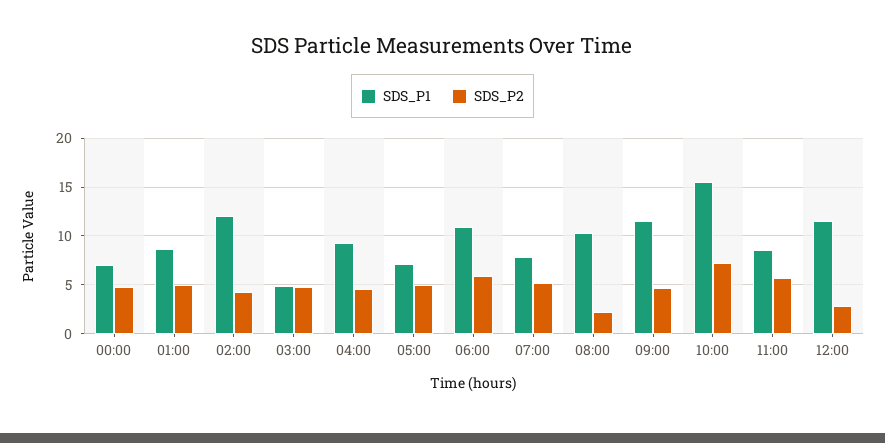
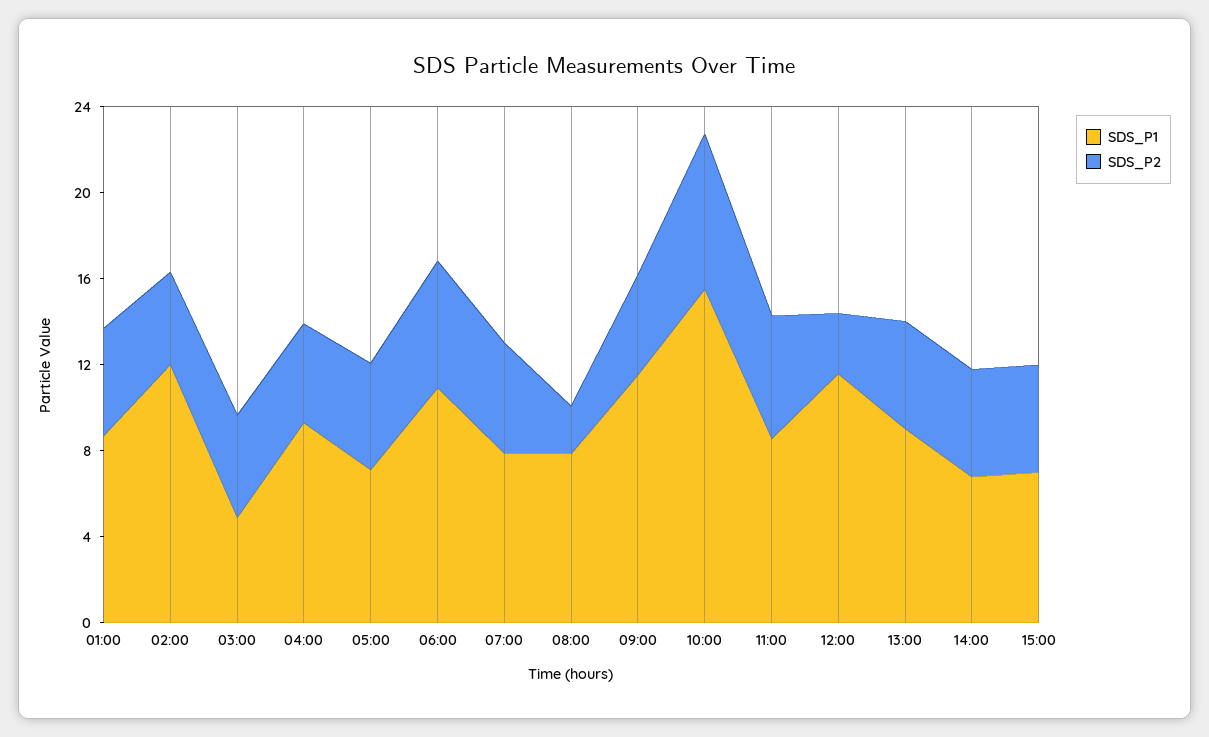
SDS_P1, 00:00: 7 -> none
SDS_P2, 00:00: 5 -> none
SDS_P1, 08:00: 10 -> 8
SDS_P1, 13:00: none -> 9
SDS_P2, 13:00: none -> 5
SDS_P1, 14:00: none -> 7
SDS_P2, 14:00: none -> 5
SDS_P1, 15:00: none -> 7
SDS_P2, 15:00: none -> 5

